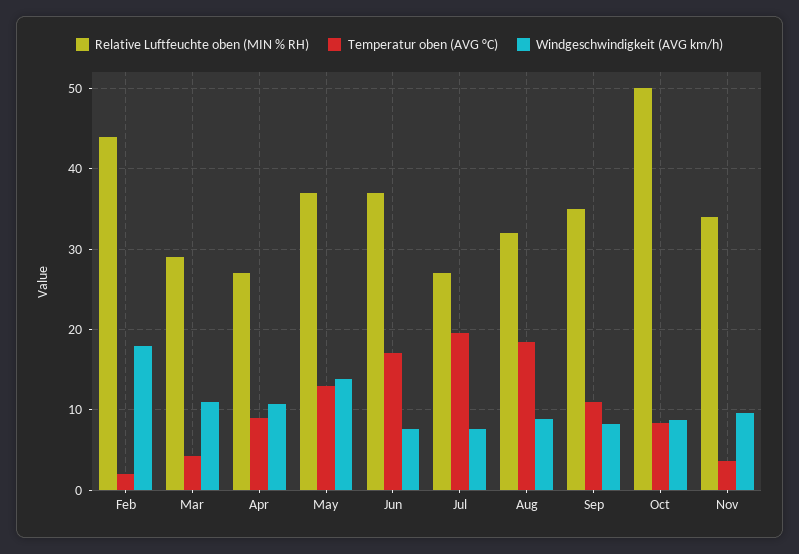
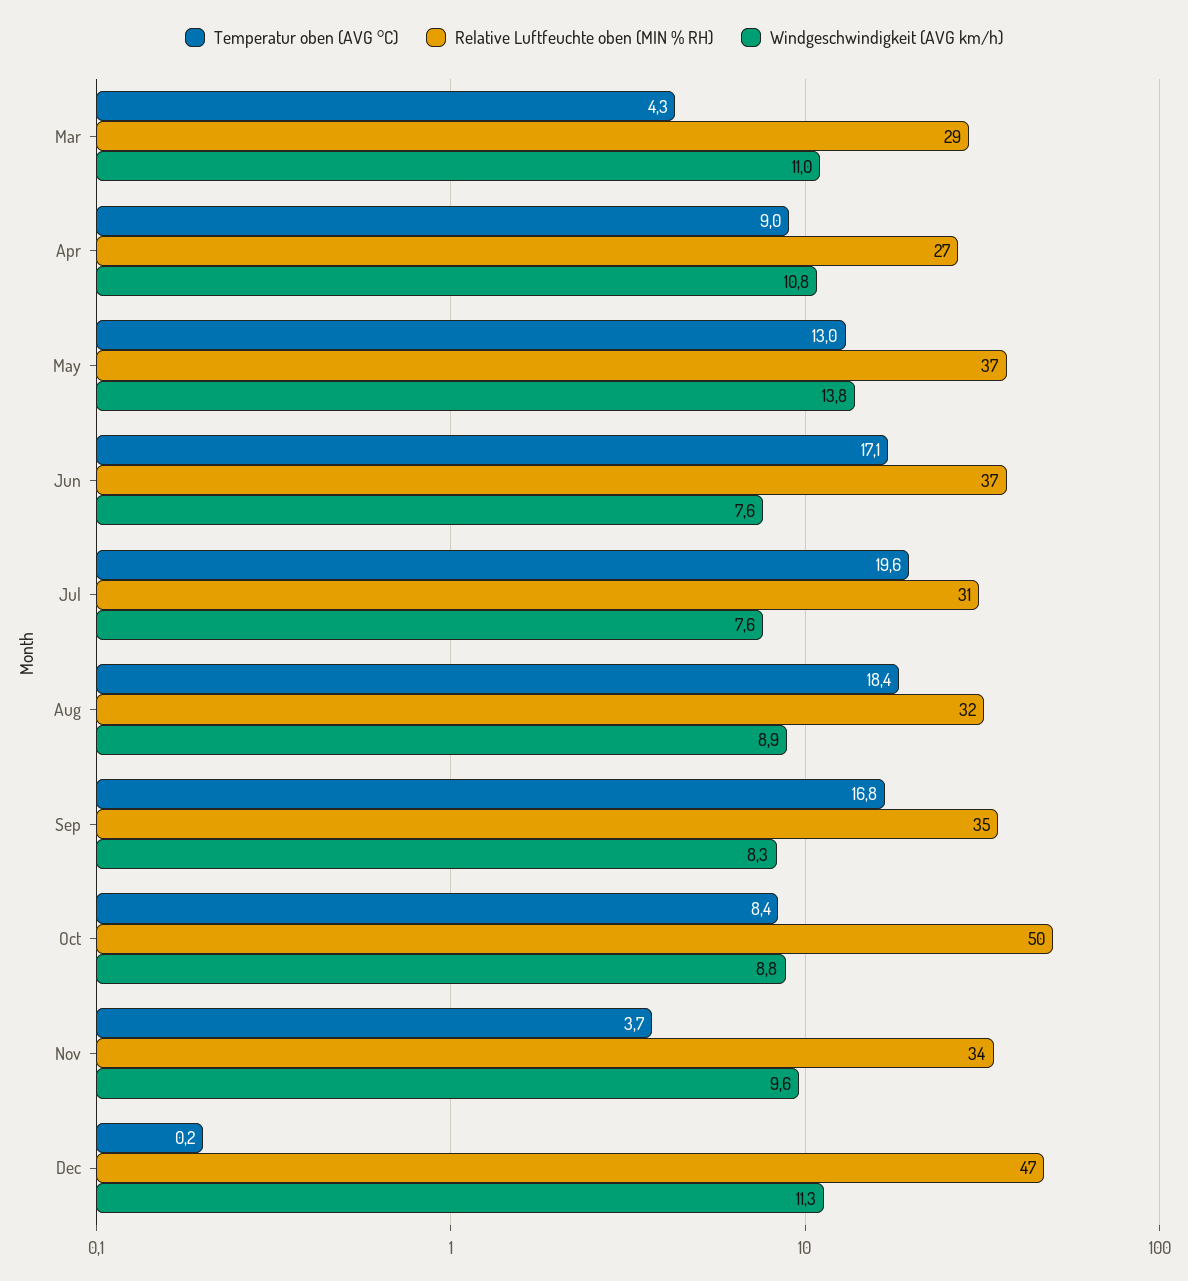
Relative Luftfeuchte oben (MIN % RH), Feb: 44 -> none
Temperatur oben (AVG °C), Feb: 2 -> none
Windgeschwindigkeit (AVG km/h), Feb: 18 -> none
Relative Luftfeuchte oben (MIN % RH), Jul: 27 -> 31
Temperatur oben (AVG °C), Sep: 11 -> 16.8
Temperatur oben (AVG °C), Dec: none -> 0.2
Relative Luftfeuchte oben (MIN % RH), Dec: none -> 47
Windgeschwindigkeit (AVG km/h), Dec: none -> 11.3

